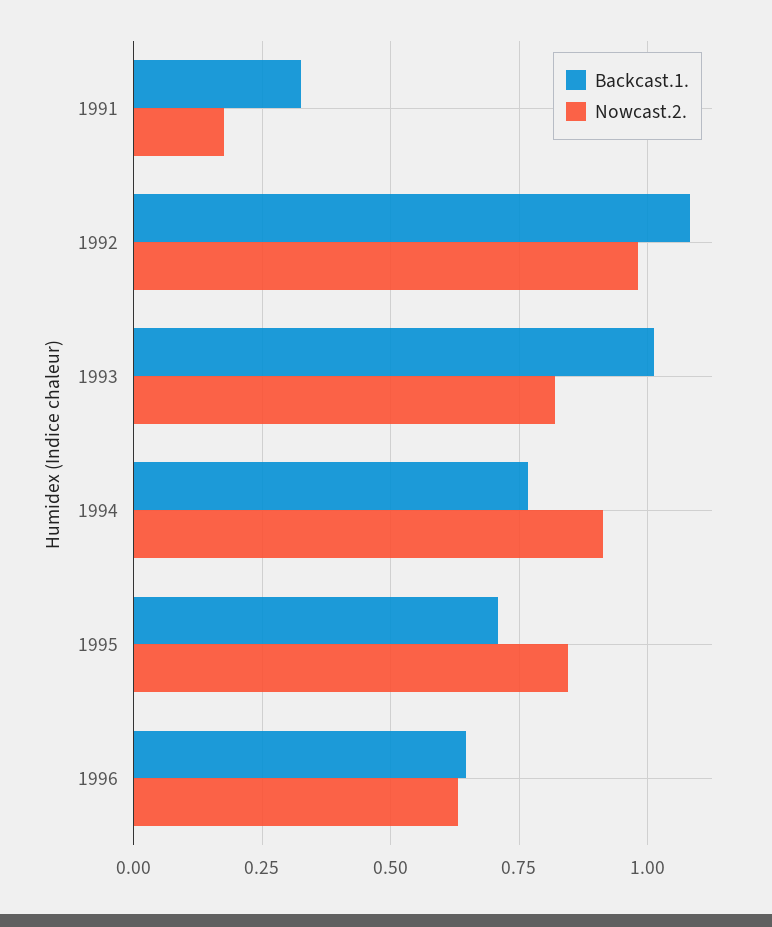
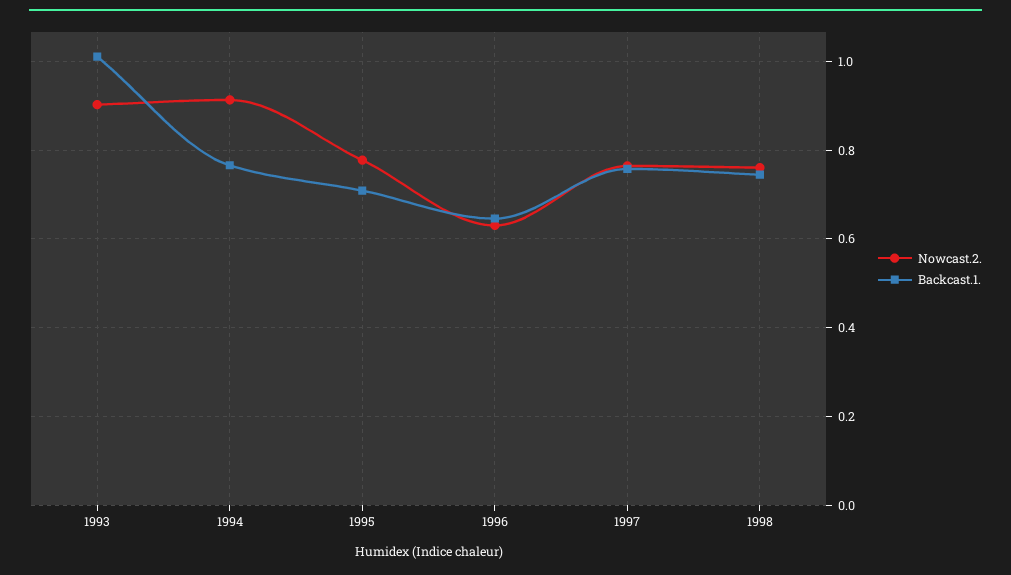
Backcast.1., 1991: 0.325 -> none
Nowcast.2., 1991: 0.175 -> none
Backcast.1., 1992: 1.075 -> none
Nowcast.2., 1992: 0.975 -> none
Nowcast.2., 1993: 0.825 -> 0.9
Nowcast.2., 1995: 0.85 -> 0.78
Nowcast.2., 1997: none -> 0.76
Backcast.1., 1997: none -> 0.76
Nowcast.2., 1998: none -> 0.76
Backcast.1., 1998: none -> 0.74

